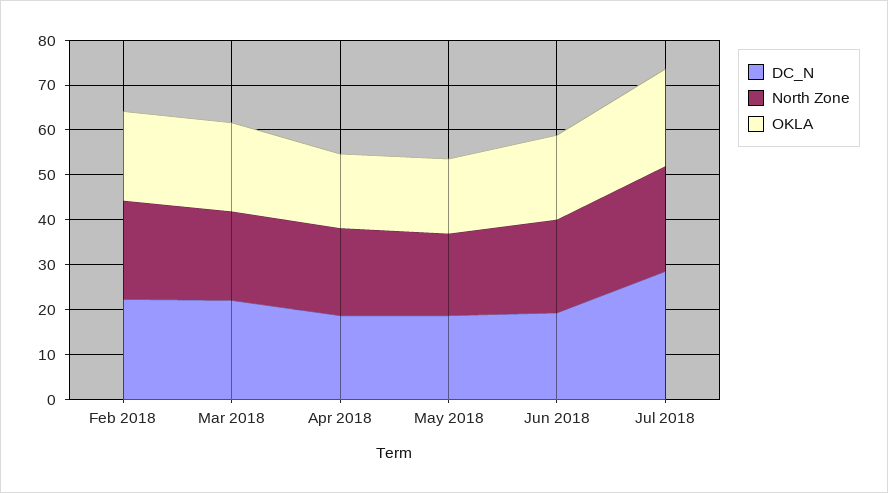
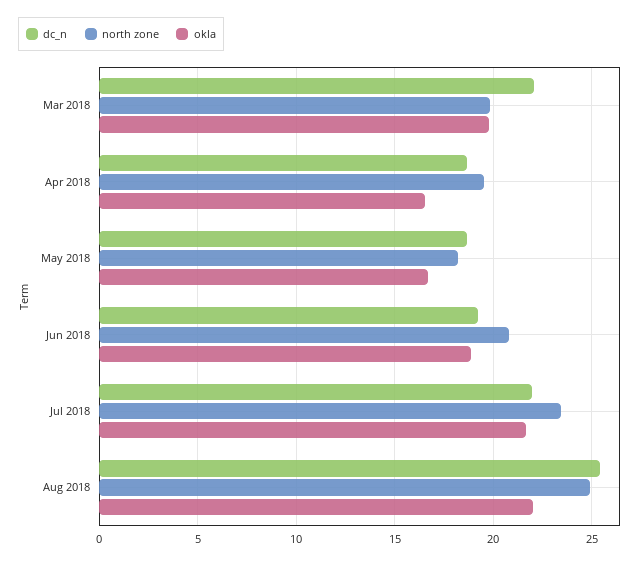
DC_N, Feb 2018: 22 -> none
North Zone, Feb 2018: 22 -> none
OKLA, Feb 2018: 20 -> none
DC_N, Jul 2018: 28 -> 22
DC_N, Aug 2018: none -> 25.5
North Zone, Aug 2018: none -> 25
OKLA, Aug 2018: none -> 22

